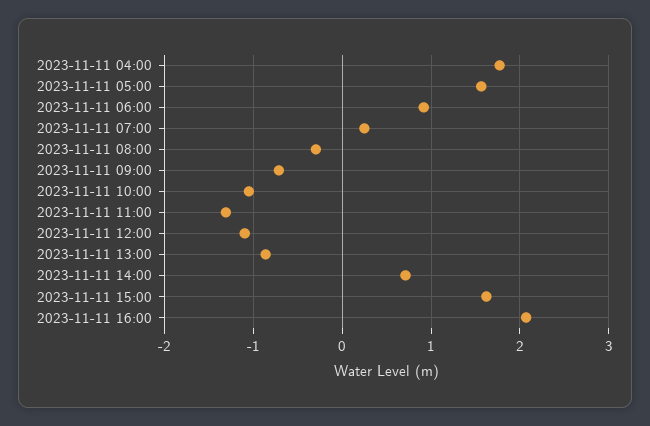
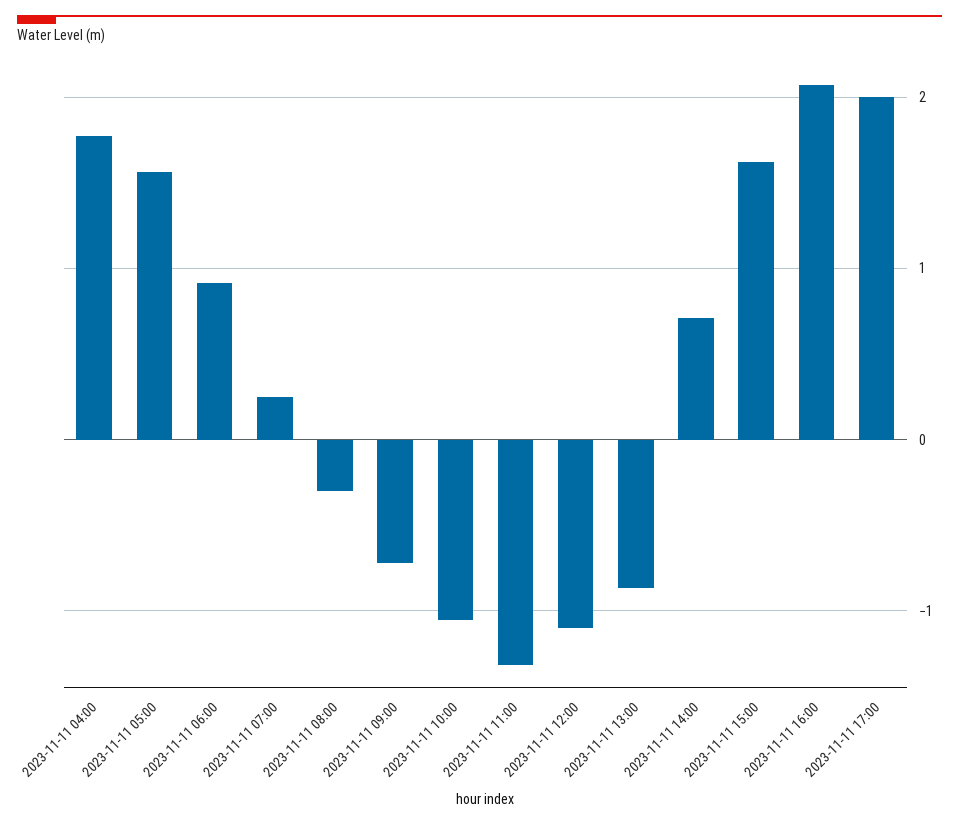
2023-11-11 17:00: none -> 2

